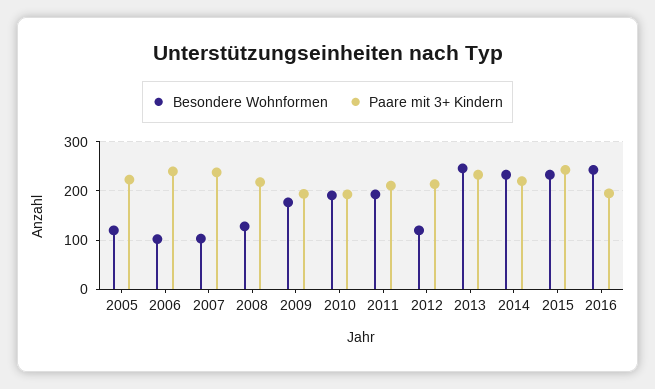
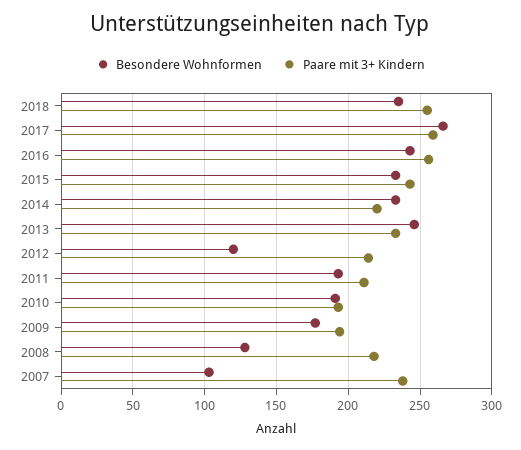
Besondere Wohnformen, 2005: 120 -> none
Paare mit 3+ Kindern, 2005: 220 -> none
Besondere Wohnformen, 2006: 100 -> none
Paare mit 3+ Kindern, 2006: 240 -> none
Paare mit 3+ Kindern, 2016: 200 -> 255
Besondere Wohnformen, 2018: none -> 235
Paare mit 3+ Kindern, 2018: none -> 255
Besondere Wohnformen, 2017: none -> 265
Paare mit 3+ Kindern, 2017: none -> 260

